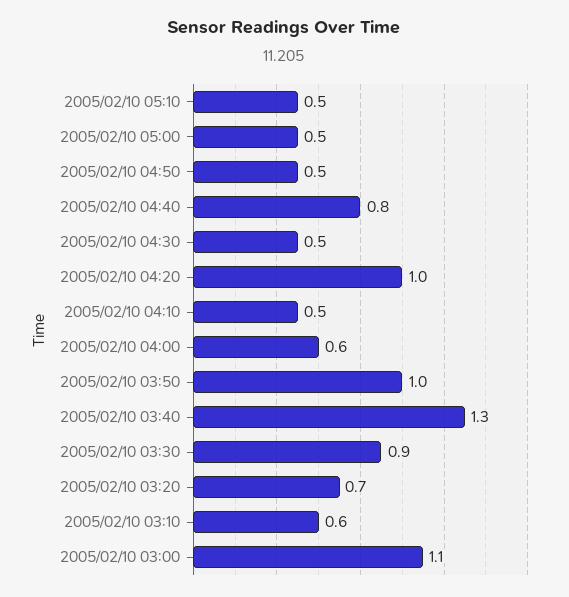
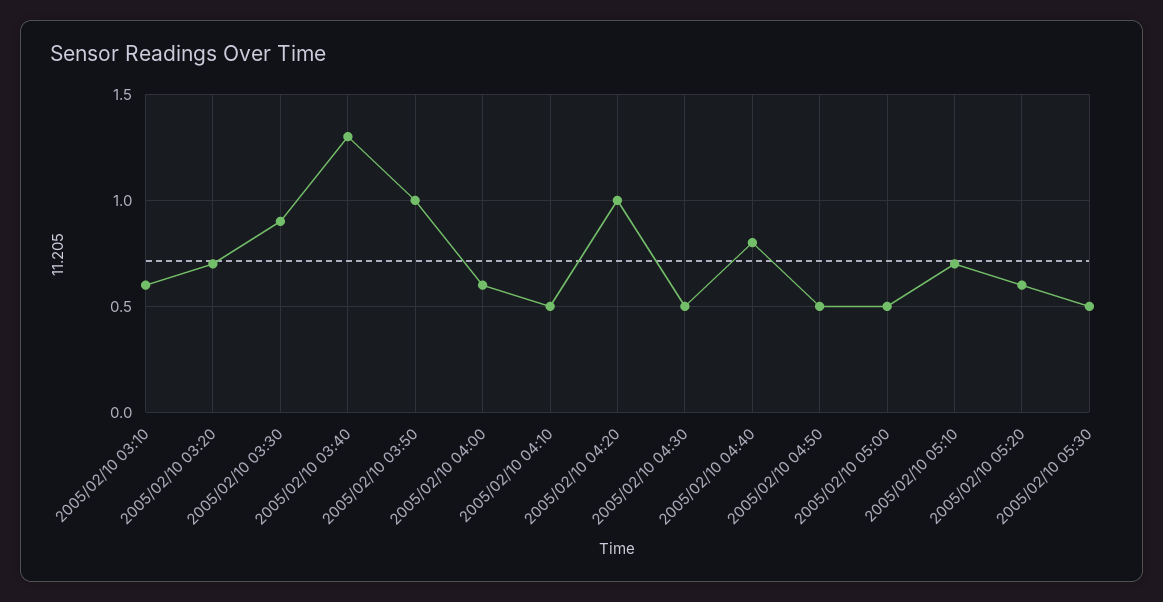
2005/02/10 05:10: 0.5 -> 0.7
2005/02/10 03:00: 1.1 -> none
2005/02/10 05:20: none -> 0.6
2005/02/10 05:30: none -> 0.5

